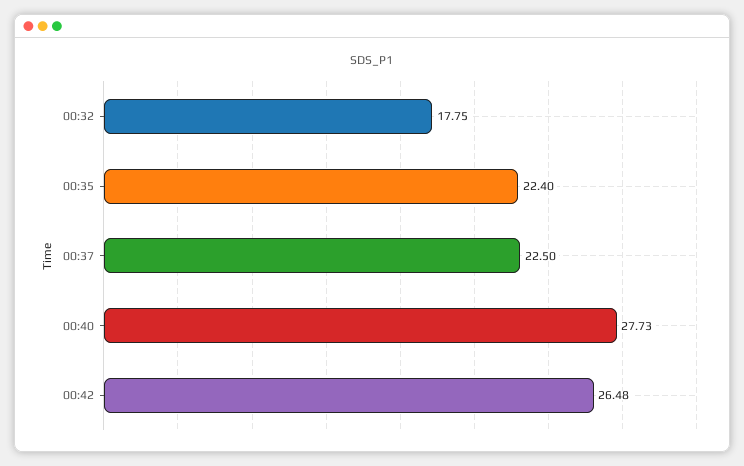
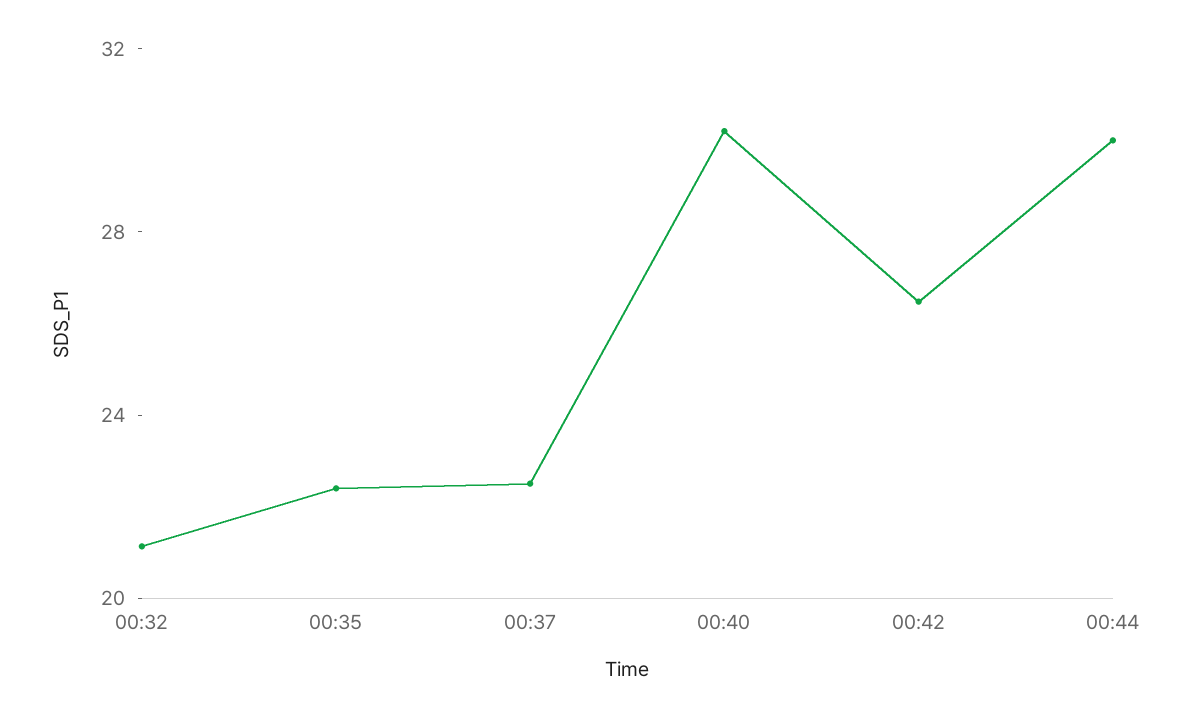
00:32: 17.75 -> 21
00:40: 27.73 -> 30
00:44: none -> 30

